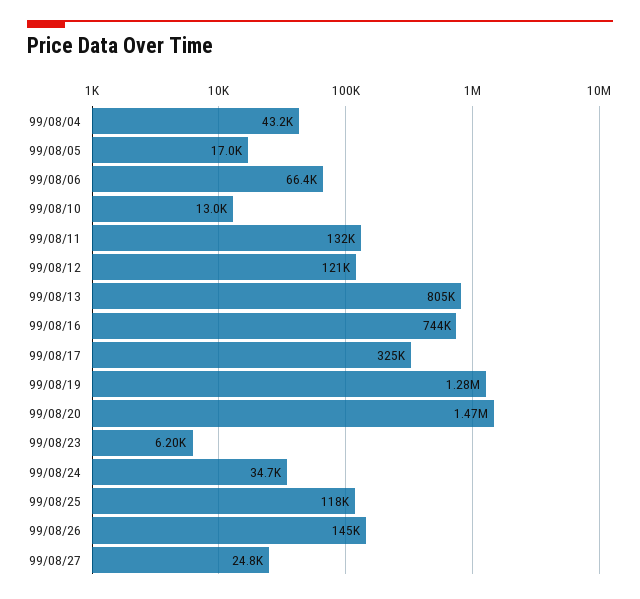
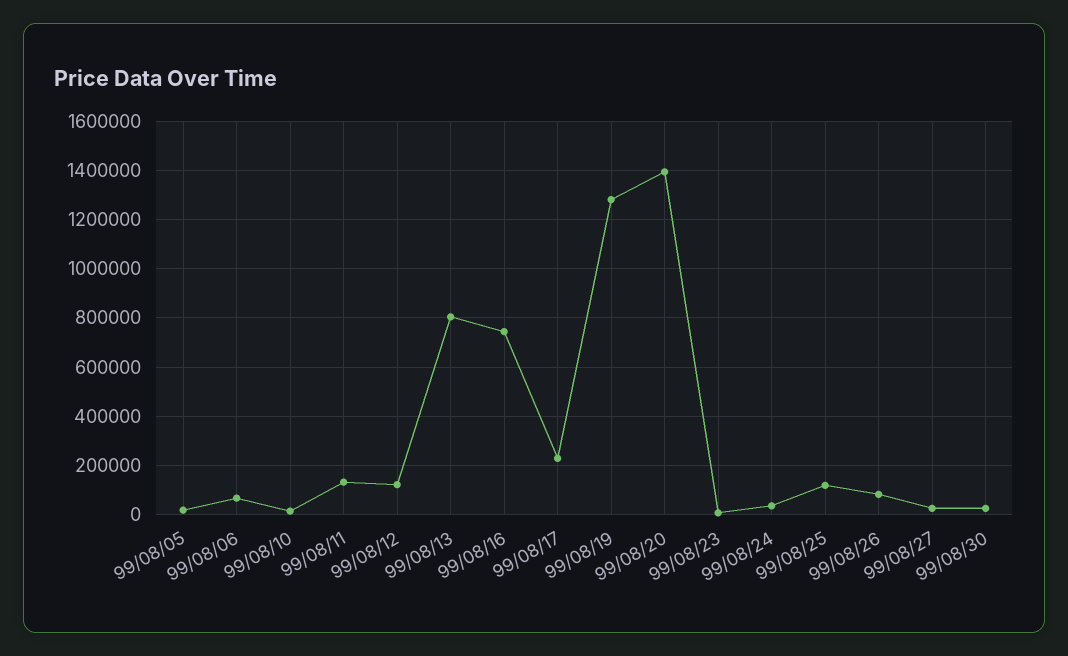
99/08/04: 43200 -> none
99/08/17: 325000 -> 225000
99/08/20: 1470000 -> 1400000
99/08/26: 145000 -> 75000
99/08/30: none -> 25000

